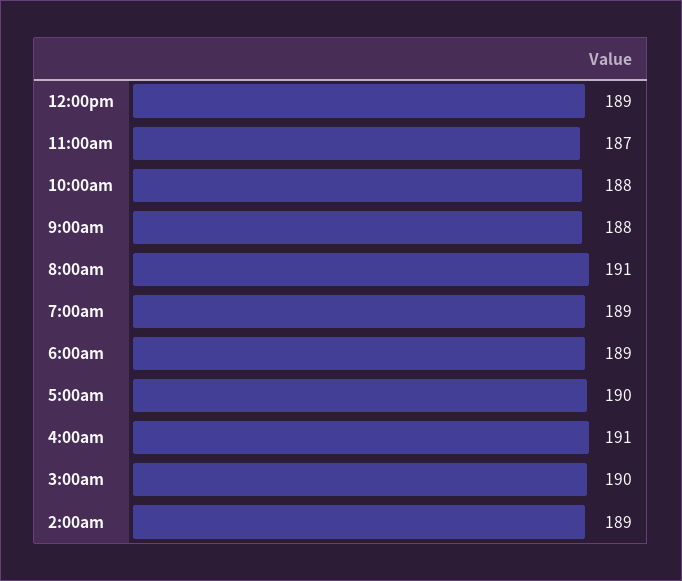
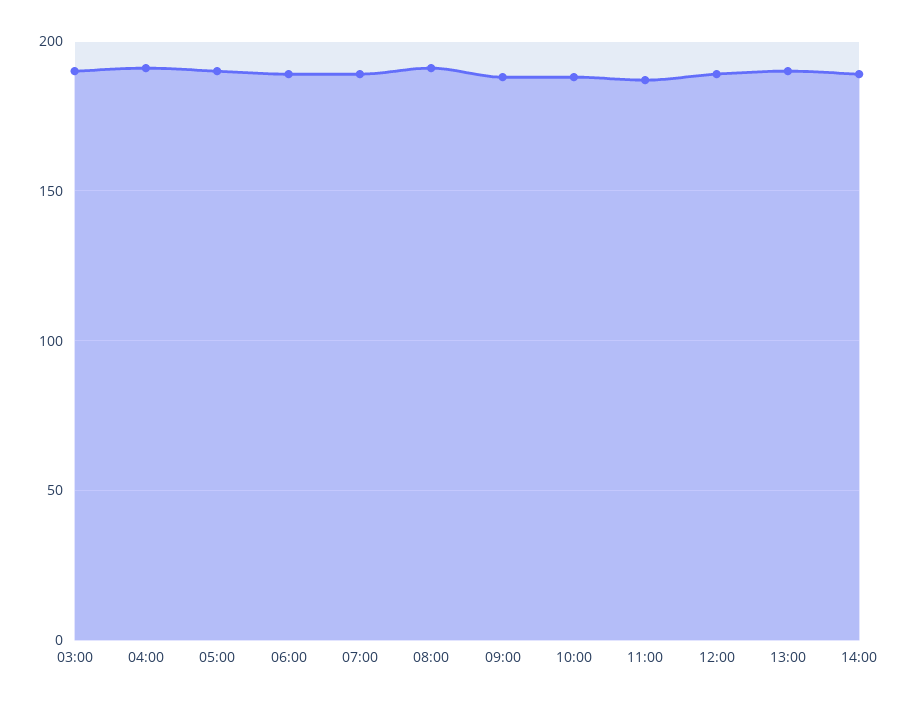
2:00am: 189 -> none
13:00: none -> 190
14:00: none -> 190

